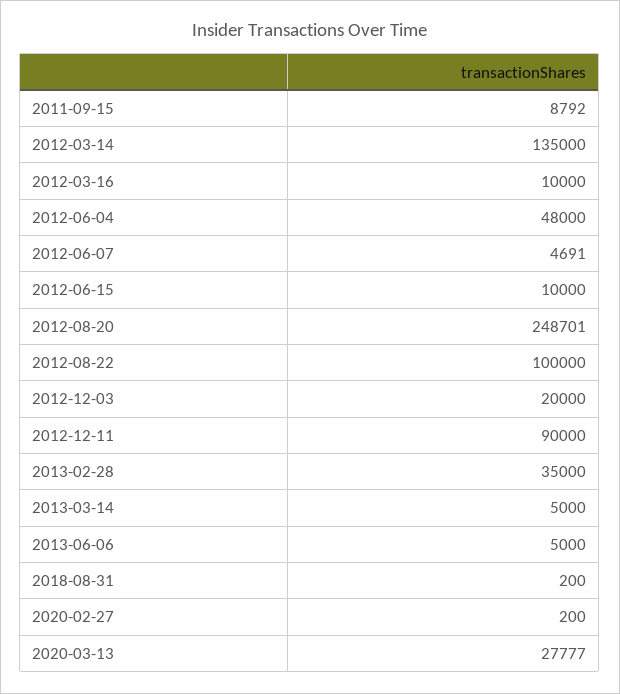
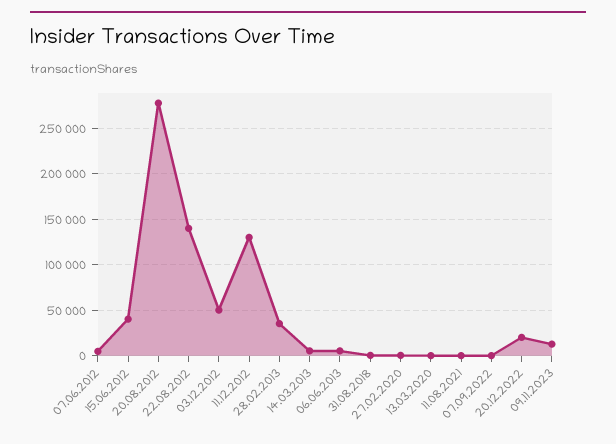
2011-09-15: 8792 -> none
2012-03-14: 135000 -> none
2012-03-16: 10000 -> none
2012-06-04: 48000 -> none
2012-06-15: 10000 -> 40000
2012-08-20: 248701 -> 280000
2012-08-22: 100000 -> 140000
2012-12-03: 20000 -> 50000
2012-12-11: 90000 -> 130000
2020-03-13: 27777 -> 0
11.08.2021: none -> 0
07.09.2022: none -> 0
20.12.2022: none -> 20000
09.11.2023: none -> 10000

